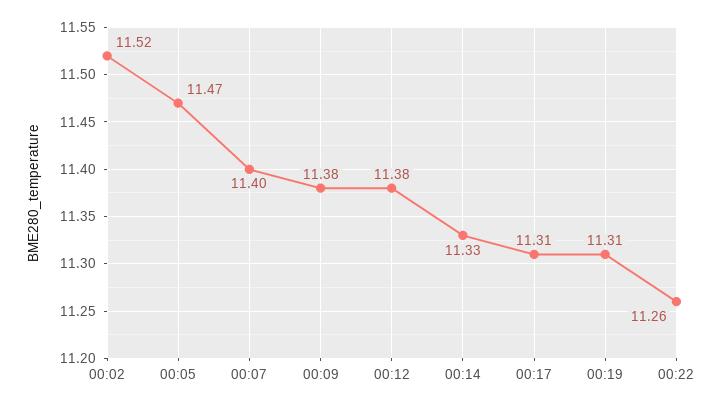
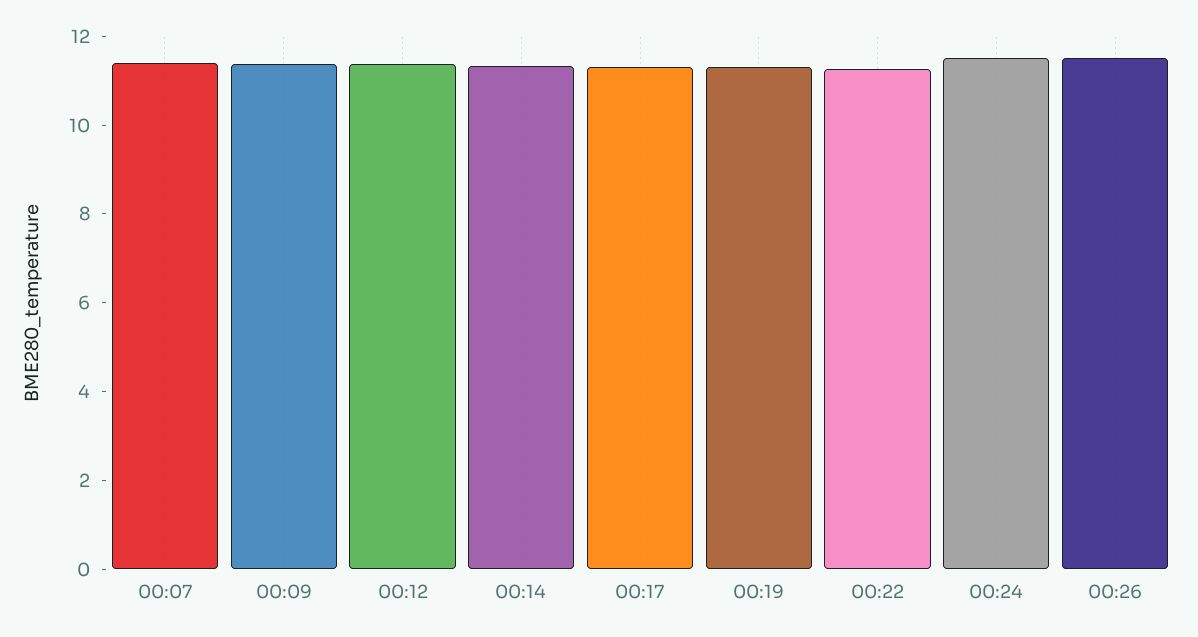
00:02: 11.52 -> none
00:05: 11.47 -> none
00:24: none -> 11.5
00:26: none -> 11.5

